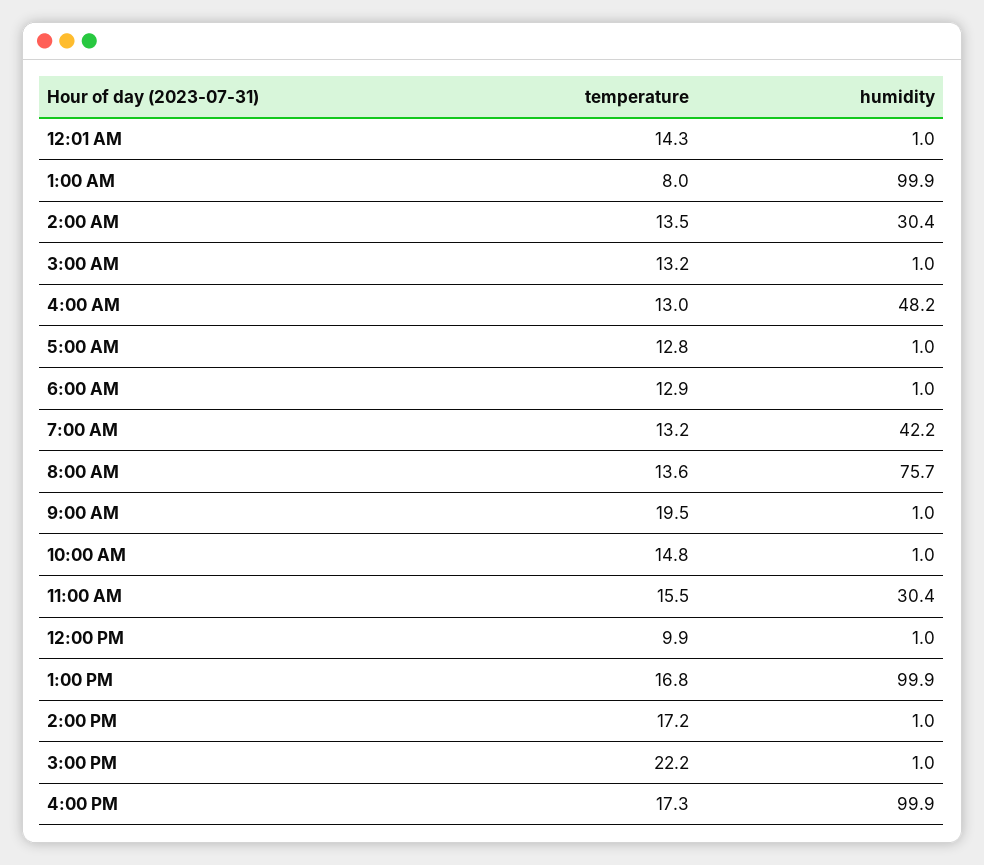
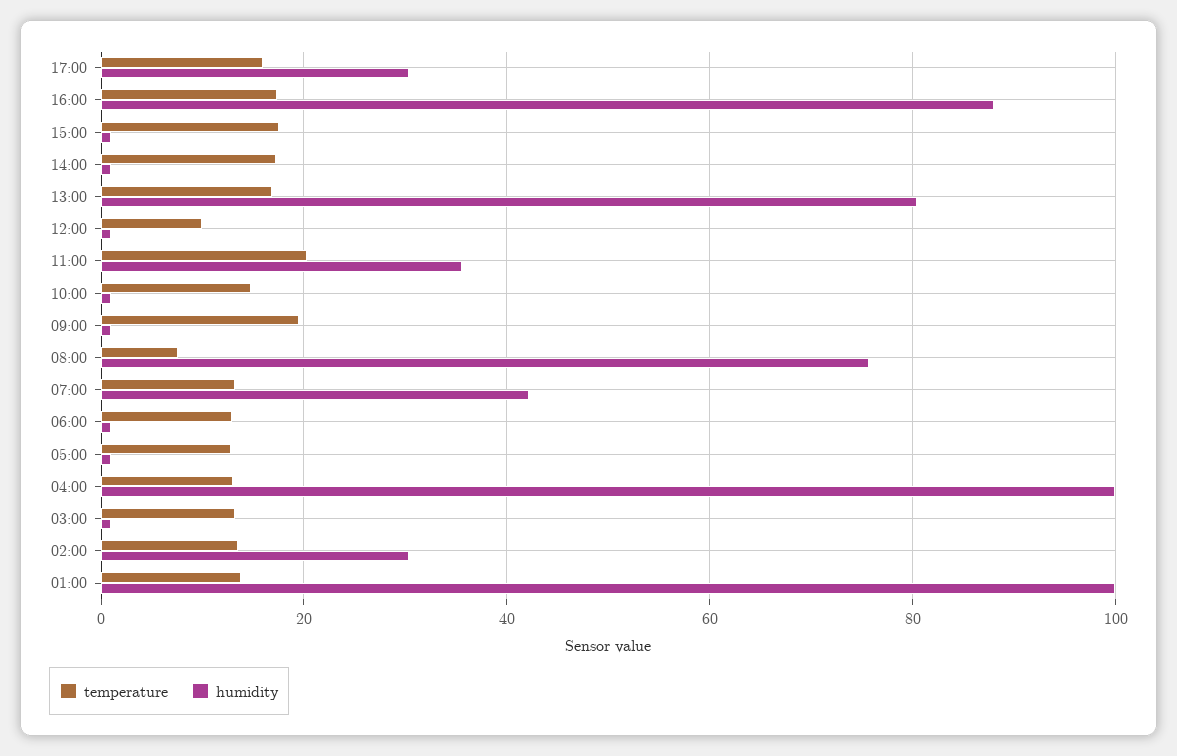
temperature, 12:01 AM: 14.3 -> none
humidity, 12:01 AM: 1 -> none
temperature, 1:00 AM: 8 -> 14
humidity, 4:00 AM: 48.2 -> 100
temperature, 8:00 AM: 13.6 -> 8
temperature, 11:00 AM: 15.5 -> 20
humidity, 11:00 AM: 30.4 -> 36
humidity, 1:00 PM: 99.9 -> 80
temperature, 3:00 PM: 22.2 -> 18
humidity, 4:00 PM: 99.9 -> 88
temperature, 17:00: none -> 16
humidity, 17:00: none -> 30

